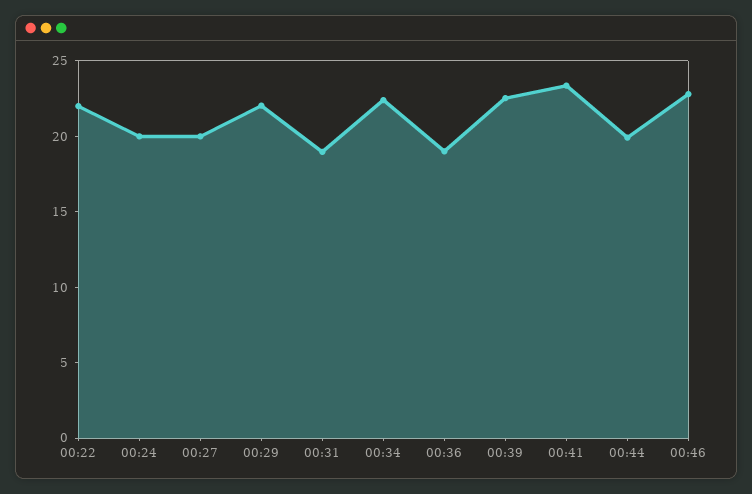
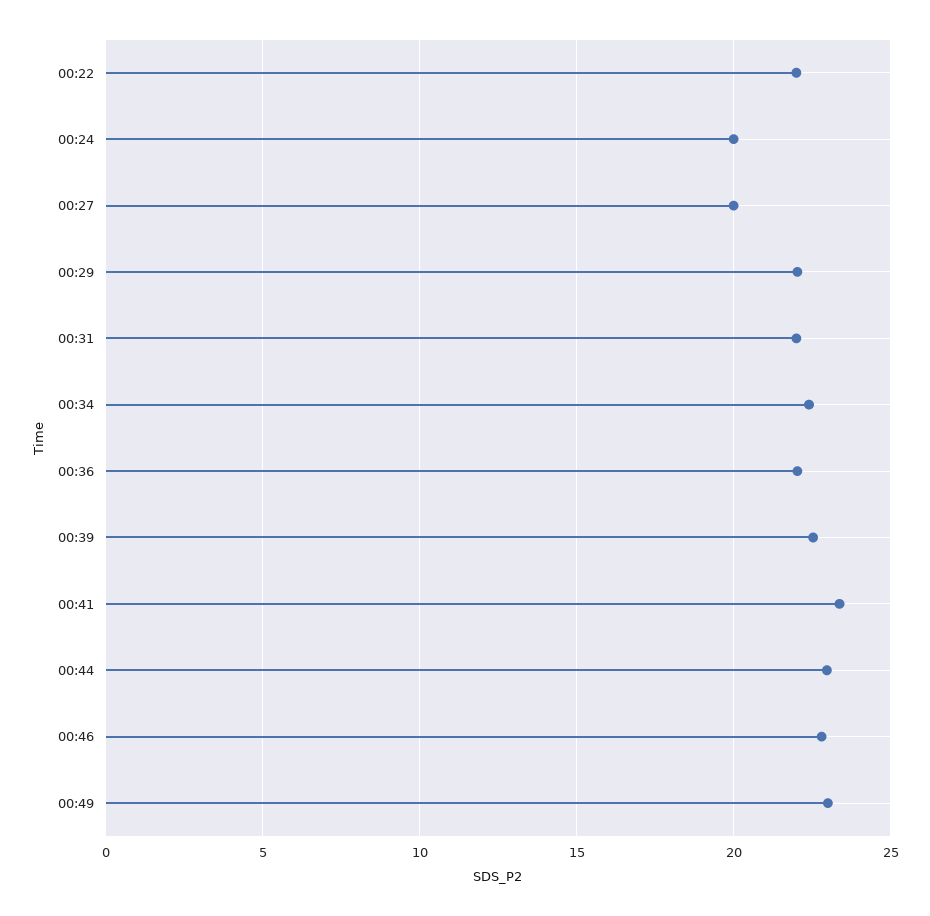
00:31: 19 -> 22
00:36: 19 -> 22
00:44: 20 -> 23
00:49: none -> 23

